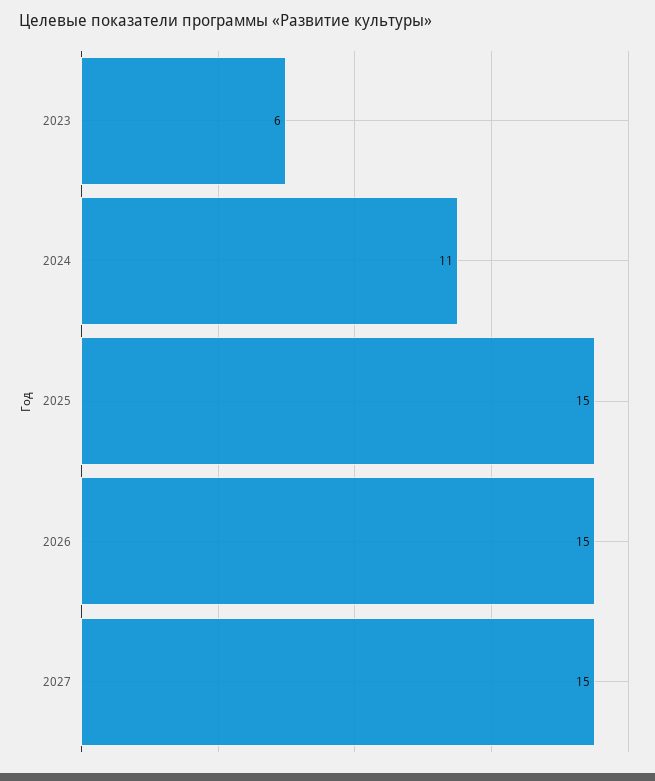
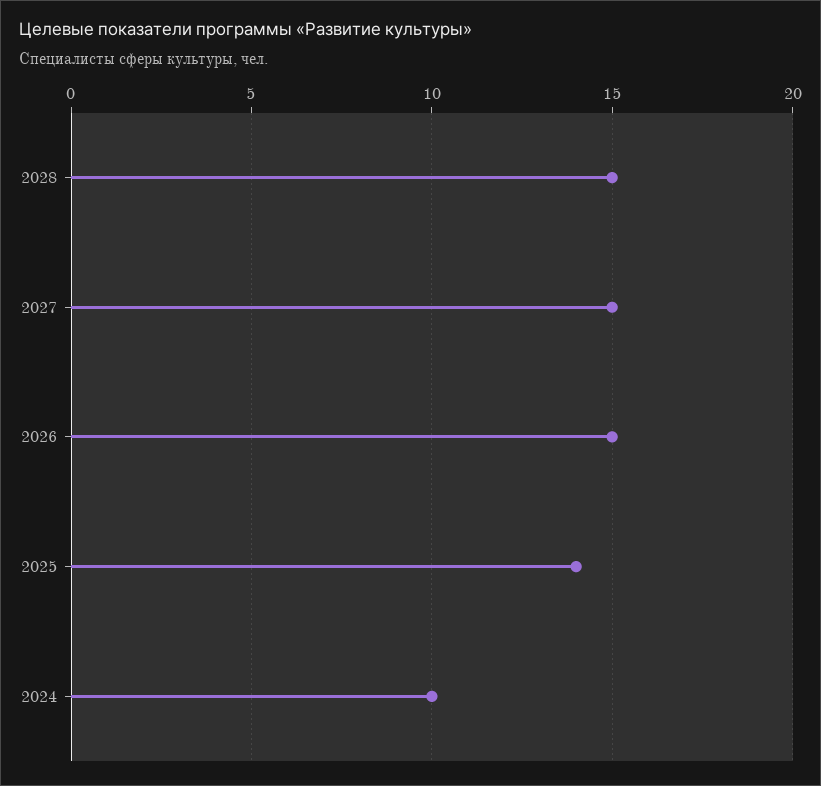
2023: 6 -> none
2024: 11 -> 10
2025: 15 -> 14
2028: none -> 15

